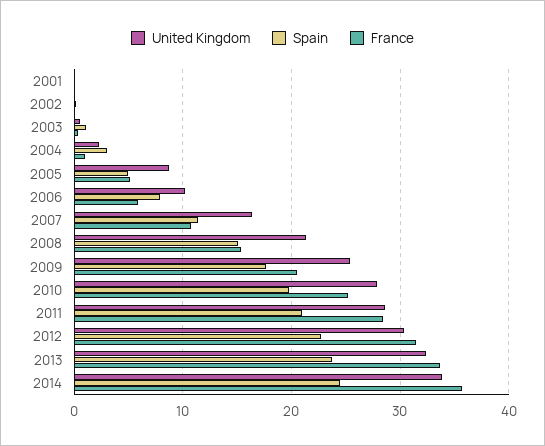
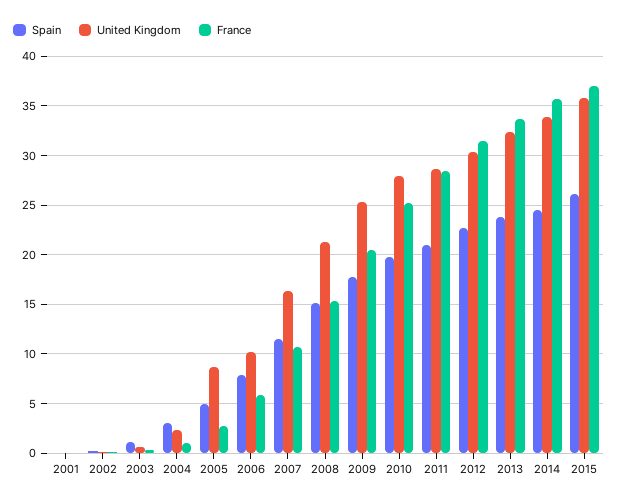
France, 2005: 5 -> 3
Spain, 2015: none -> 26
United Kingdom, 2015: none -> 36
France, 2015: none -> 37

